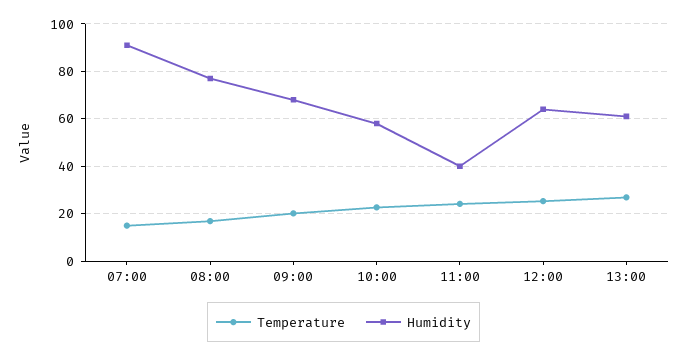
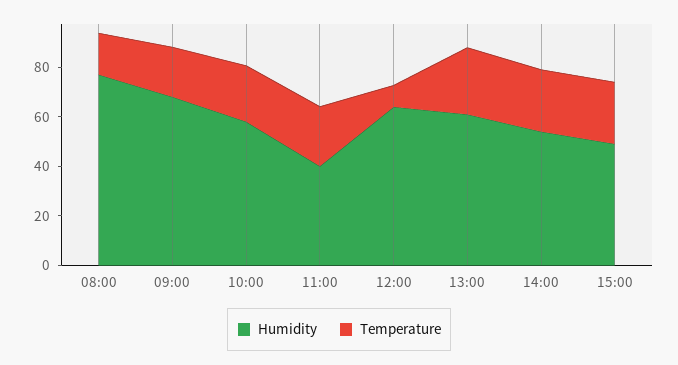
Temperature, 07:00: 15 -> none
Humidity, 07:00: 90 -> none
Temperature, 12:00: 25 -> 10
Humidity, 14:00: none -> 55
Temperature, 14:00: none -> 25
Humidity, 15:00: none -> 50
Temperature, 15:00: none -> 25

